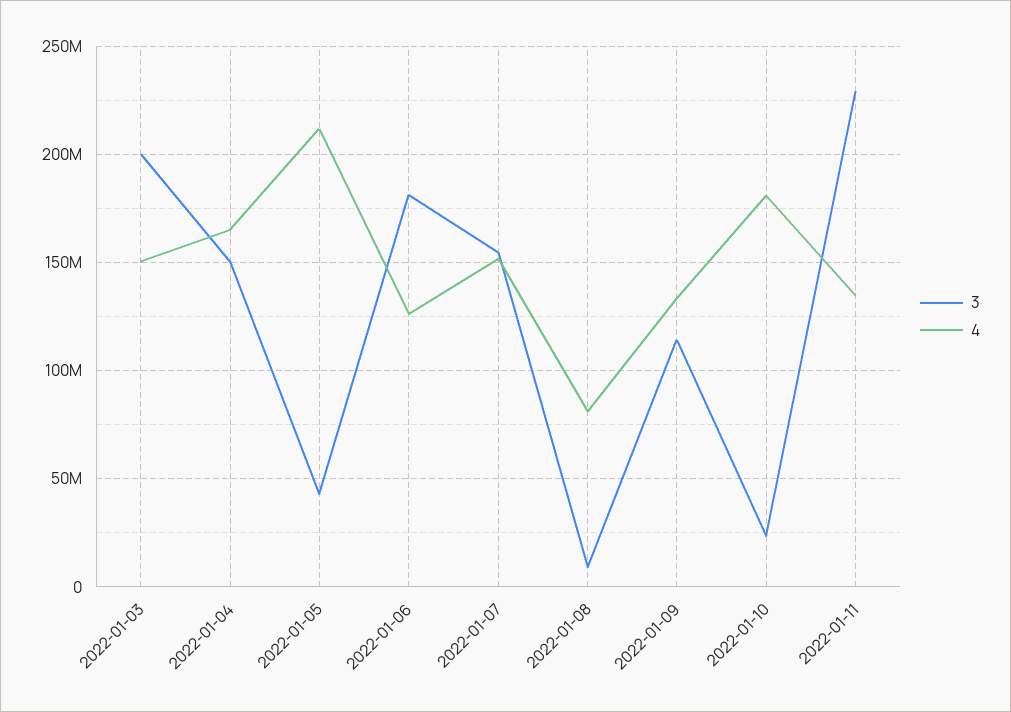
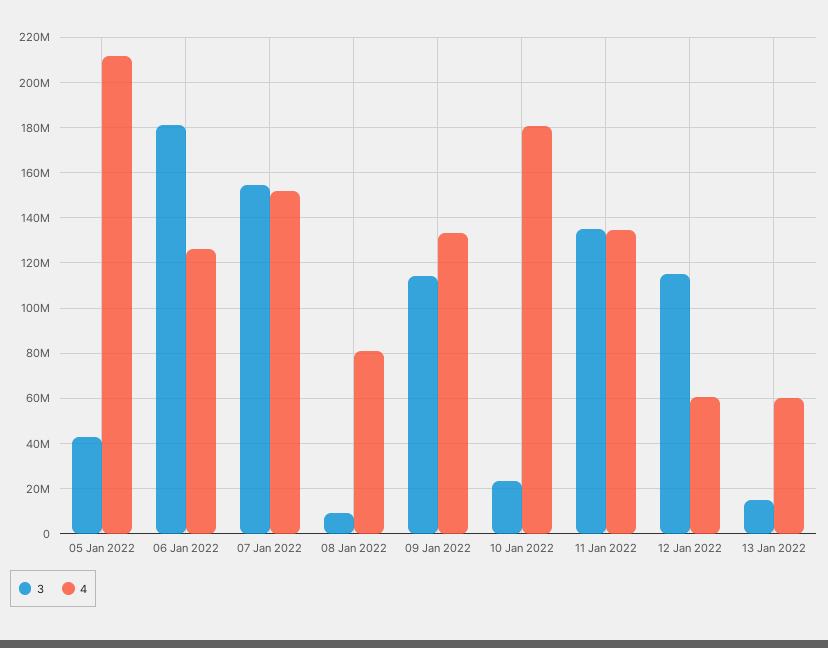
3, 2022-01-03: 200000000 -> none
4, 2022-01-03: 150000000 -> none
3, 2022-01-04: 150000000 -> none
4, 2022-01-04: 165000000 -> none
3, 2022-01-11: 230000000 -> 135000000
3, 12 Jan 2022: none -> 115000000
4, 12 Jan 2022: none -> 60000000
3, 13 Jan 2022: none -> 15000000
4, 13 Jan 2022: none -> 60000000

